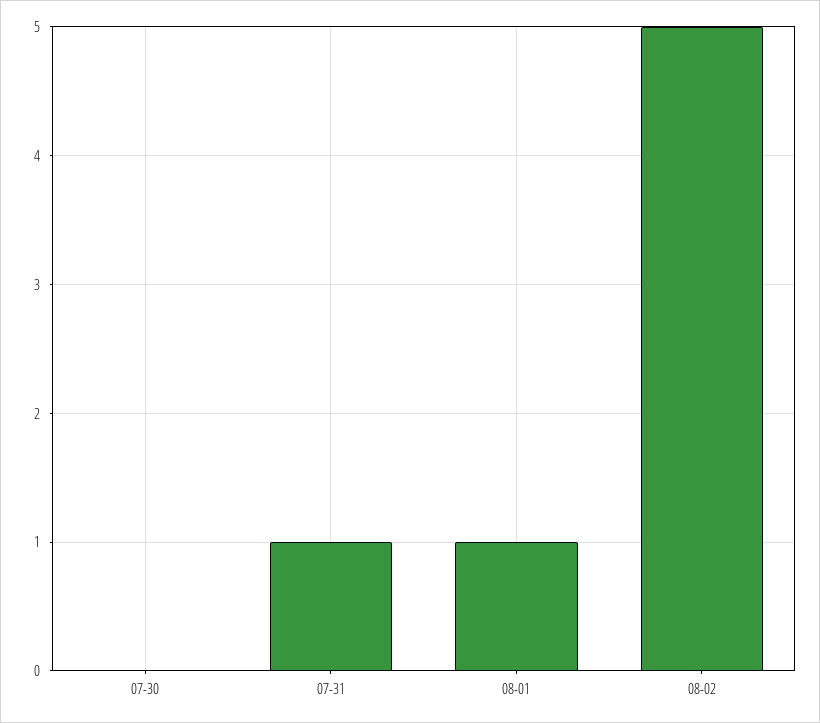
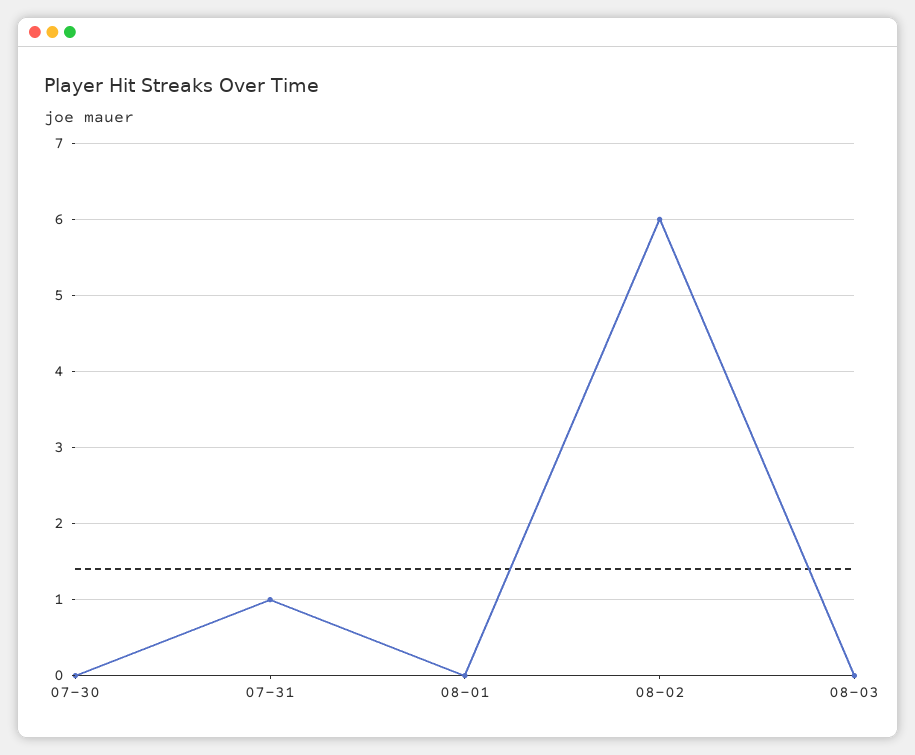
08-01: 1 -> 0
08-02: 5 -> 6
08-03: none -> 0

